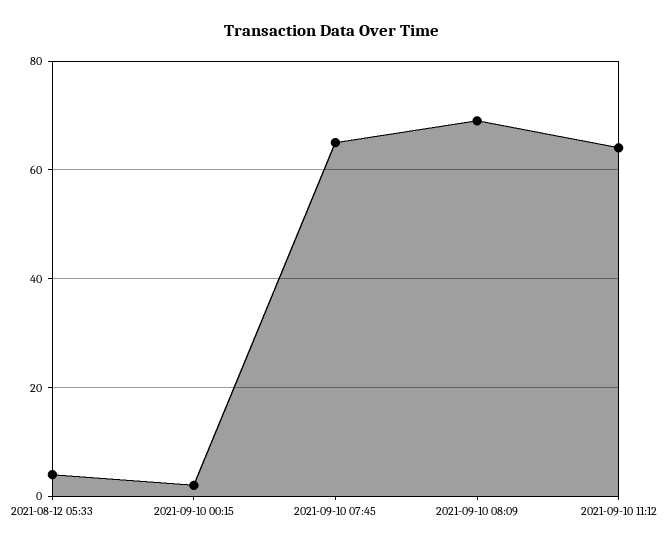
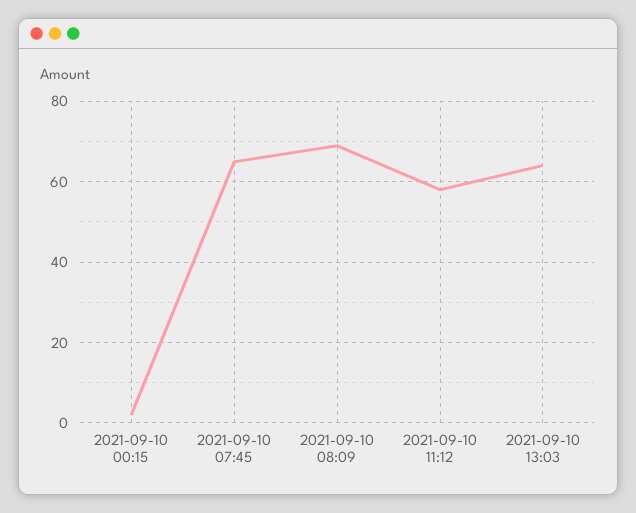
2021-08-12 05:33: 4 -> none
2021-09-10 11:12: 64 -> 58
2021-09-10 13:03: none -> 64

